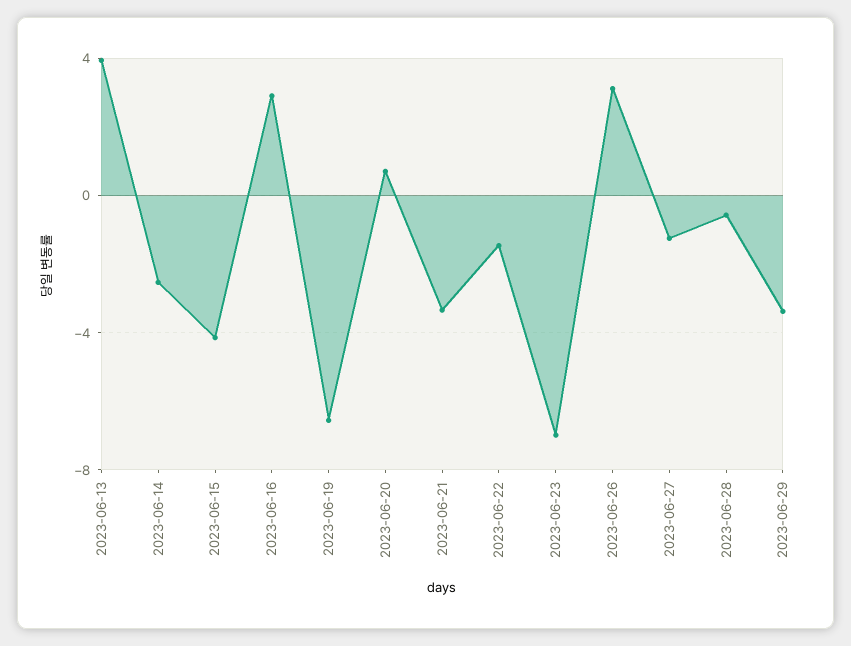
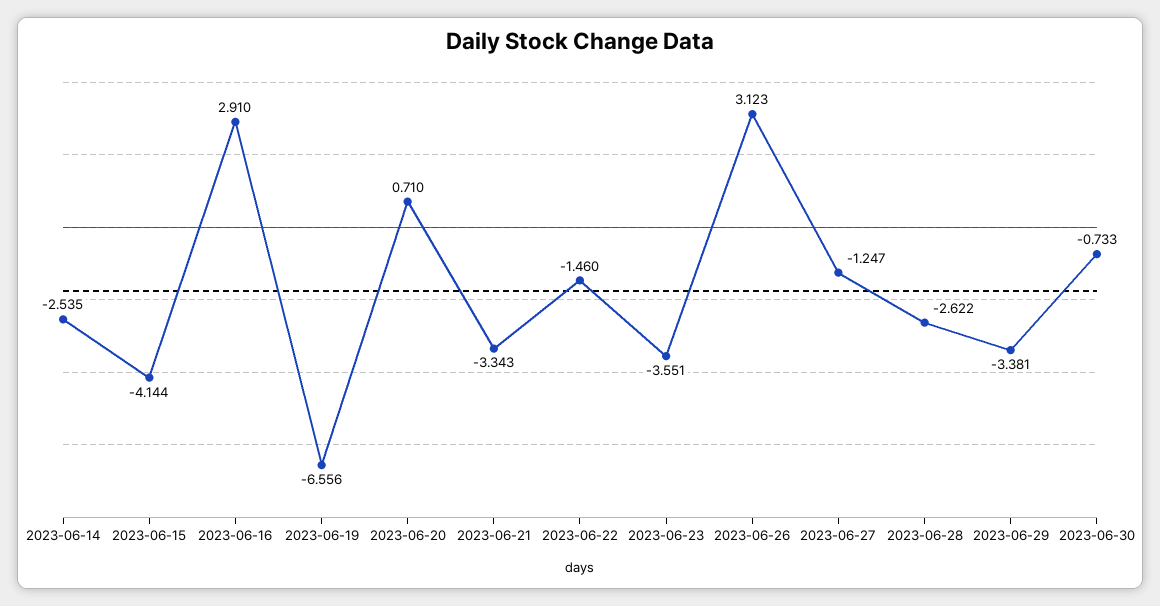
2023-06-13: 4 -> none
2023-06-23: -7 -> -3.551
2023-06-28: -0.5 -> -2.622
2023-06-30: none -> -0.733

